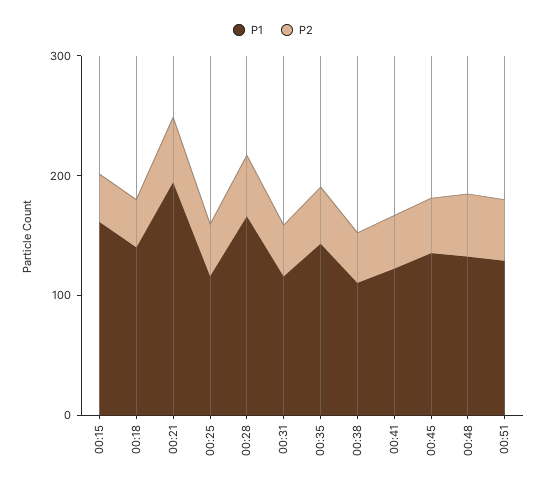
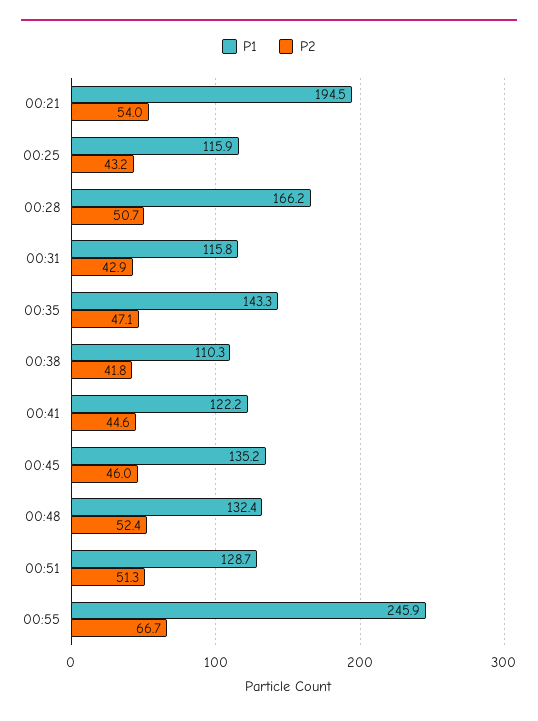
P1, 00:15: 160 -> none
P2, 00:15: 40 -> none
P1, 00:18: 140 -> none
P2, 00:18: 40 -> none
P1, 00:55: none -> 245.9
P2, 00:55: none -> 66.7

